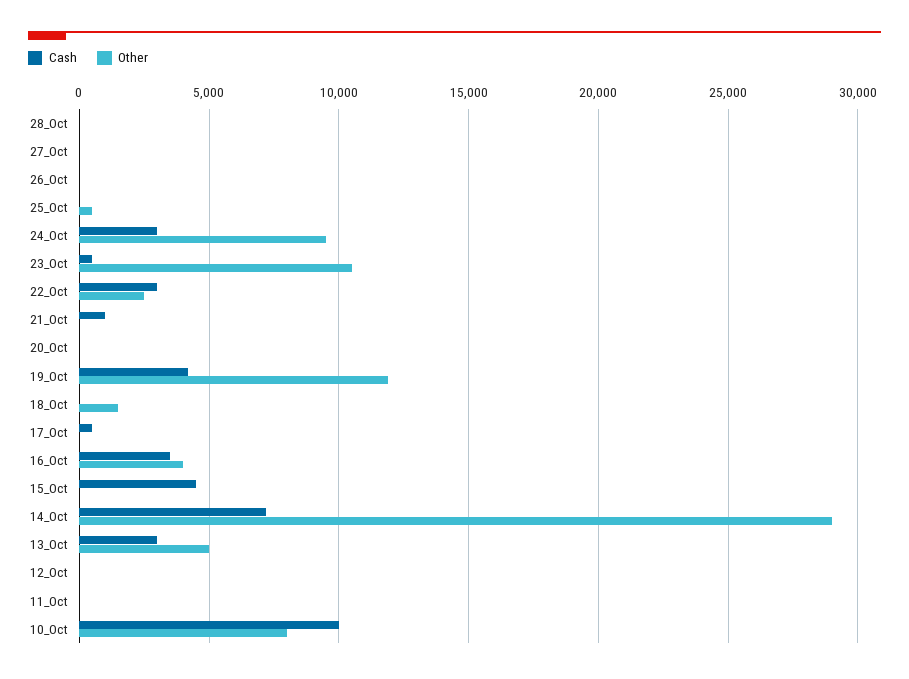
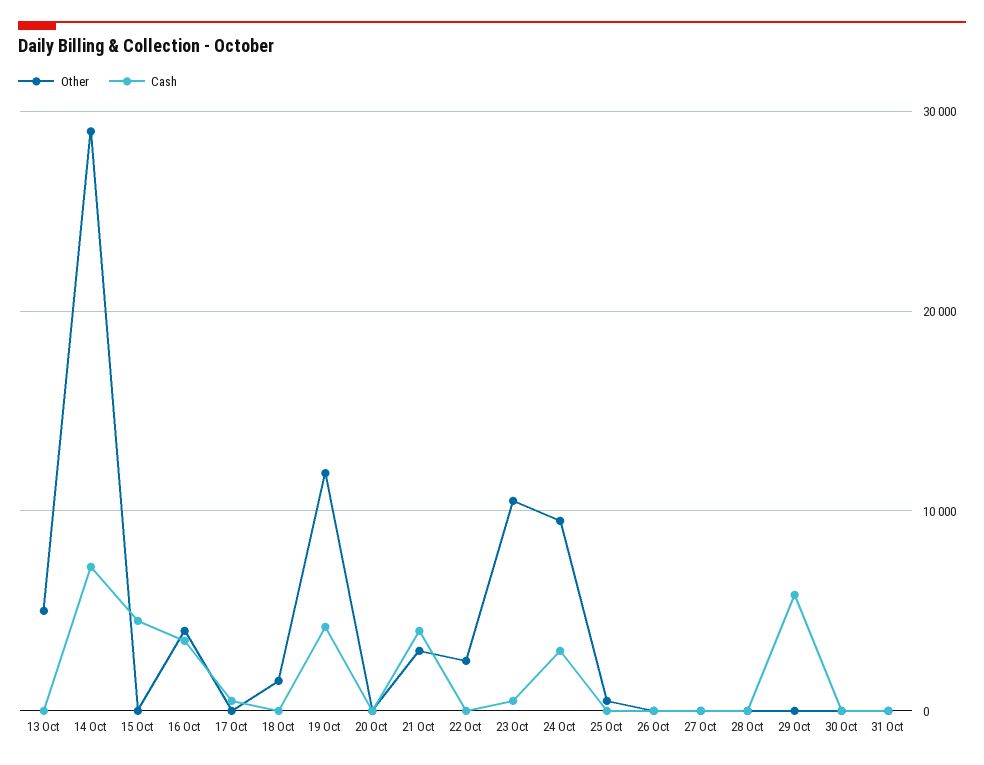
Cash, 22_Oct: 3000 -> 0
Cash, 21_Oct: 1000 -> 4000
Other, 21_Oct: 0 -> 3000
Cash, 13_Oct: 3000 -> 0
Cash, 12_Oct: 0 -> none
Other, 12_Oct: 0 -> none
Cash, 11_Oct: 0 -> none
Other, 11_Oct: 0 -> none
Cash, 10_Oct: 10000 -> none
Other, 10_Oct: 8000 -> none
Other, 29 Oct: none -> 0
Cash, 29 Oct: none -> 6000
Other, 30 Oct: none -> 0
Cash, 30 Oct: none -> 0
Other, 31 Oct: none -> 0
Cash, 31 Oct: none -> 0

